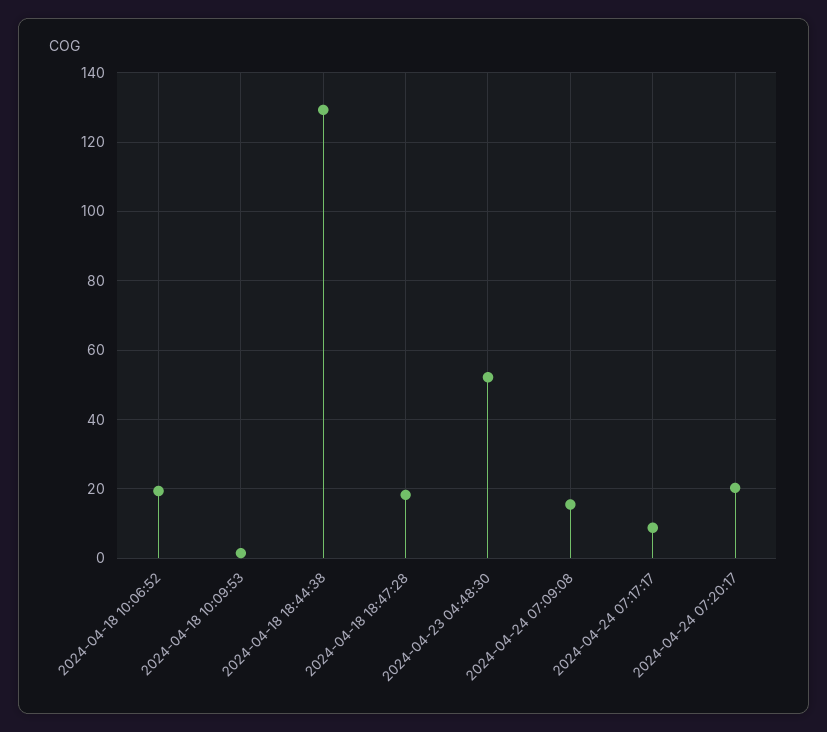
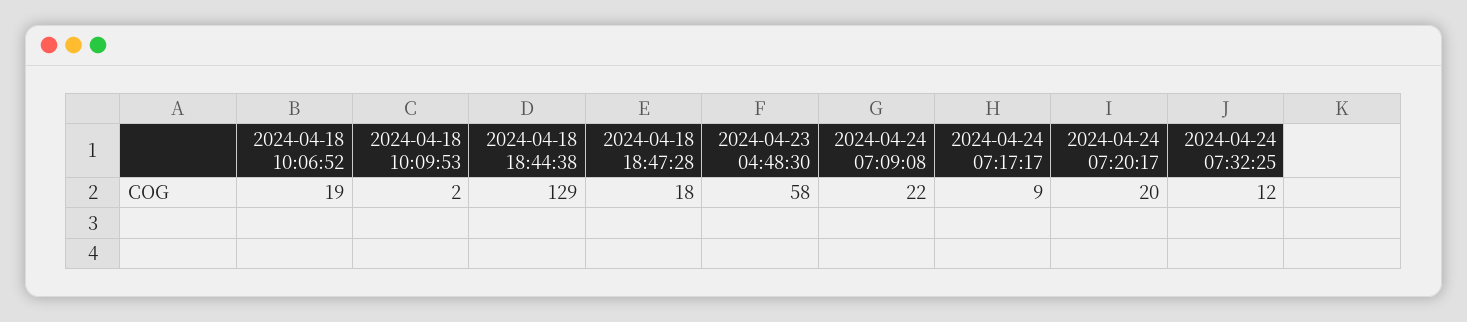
2024-04-23 04:48:30: 52 -> 58
2024-04-24 07:09:08: 16 -> 22
2024-04-24 07:32:25: none -> 12

